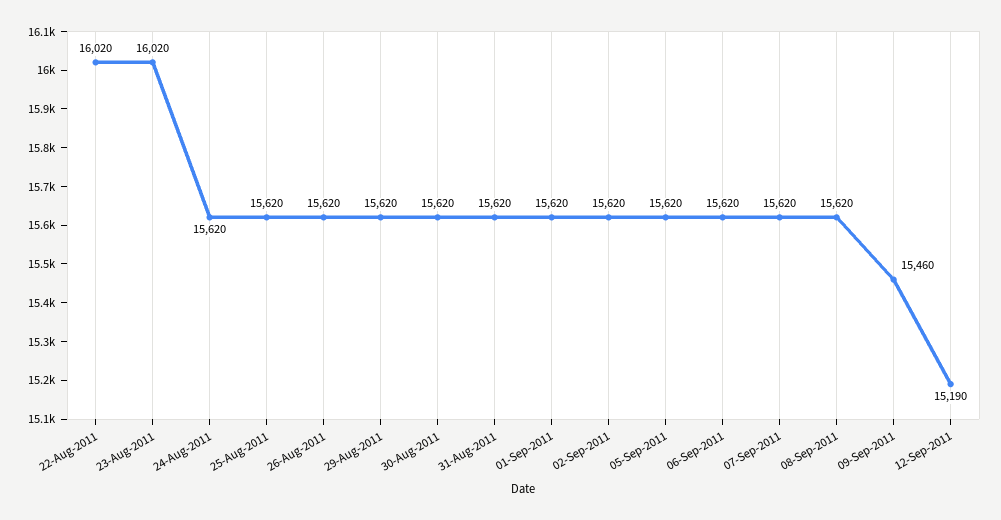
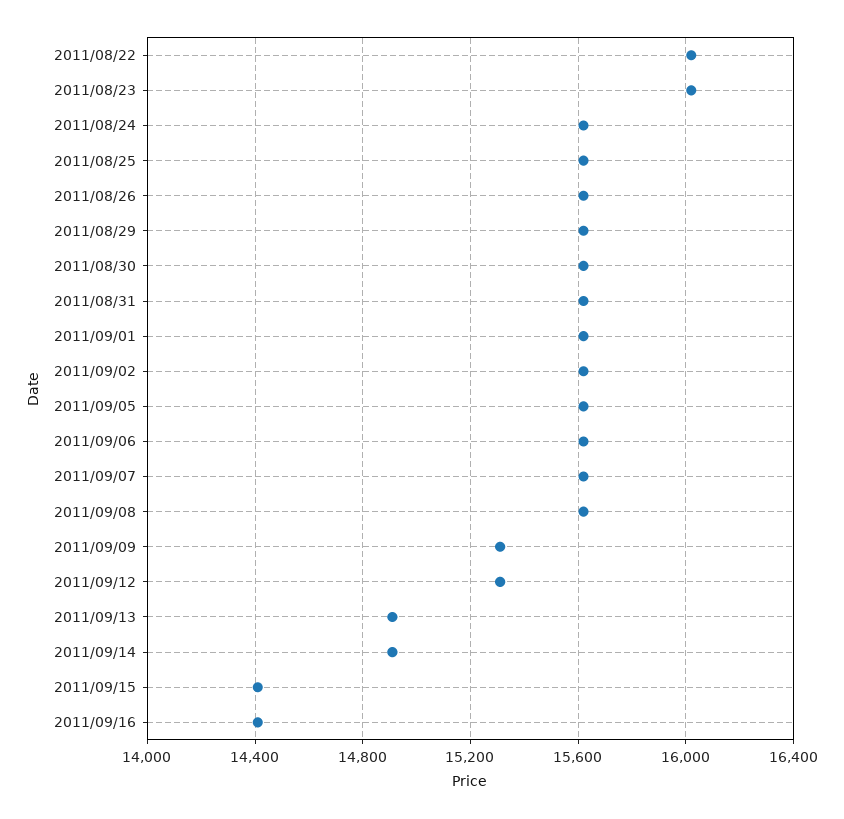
09-Sep-2011: 15460 -> 15300
12-Sep-2011: 15190 -> 15300
2011/09/13: none -> 14900
2011/09/14: none -> 14900
2011/09/15: none -> 14400
2011/09/16: none -> 14400

